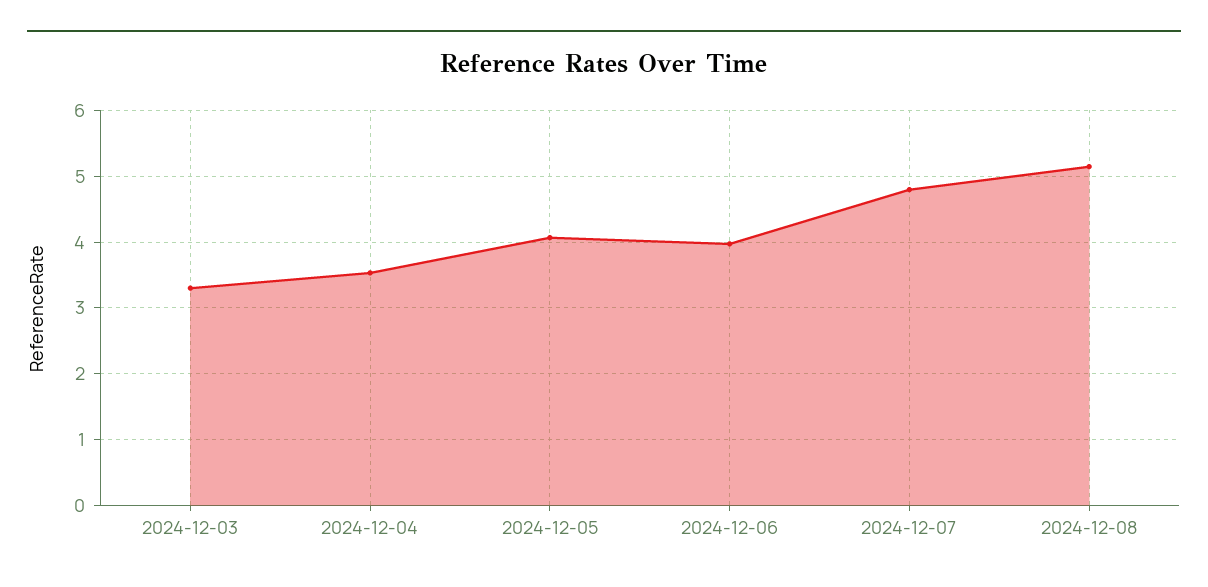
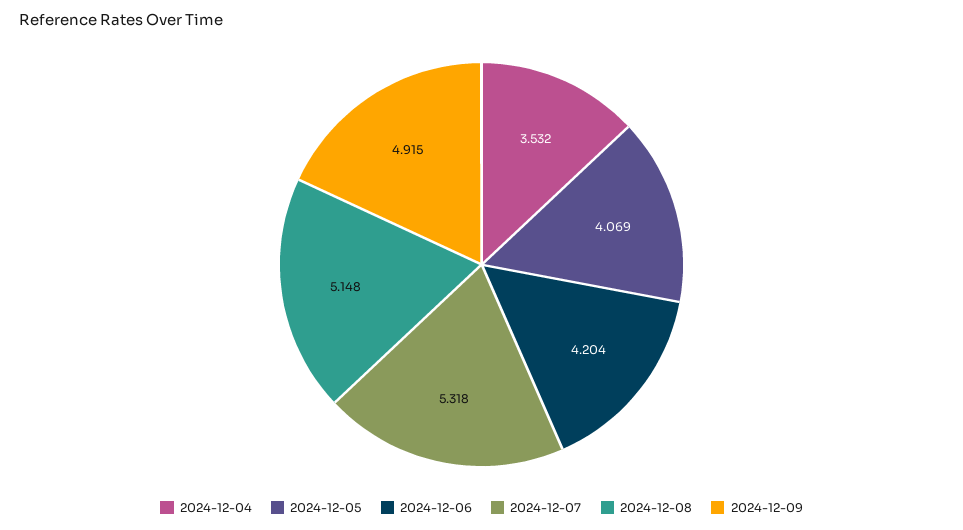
2024-12-03: 3.3 -> none
2024-12-06: 4 -> 4.204
2024-12-07: 4.8 -> 5.318
2024-12-09: none -> 4.915

